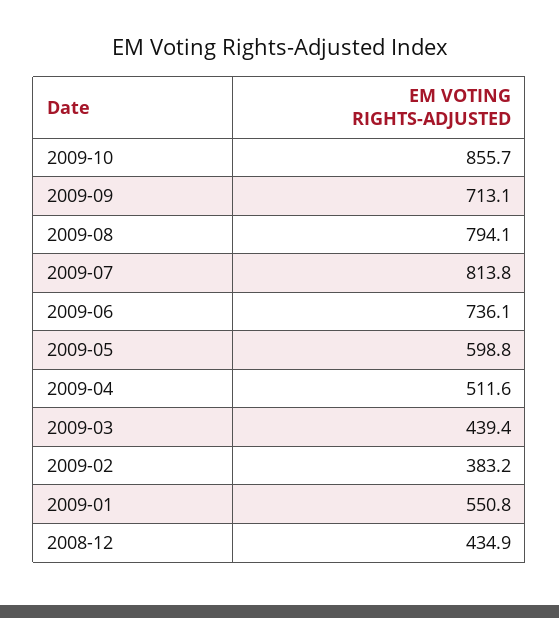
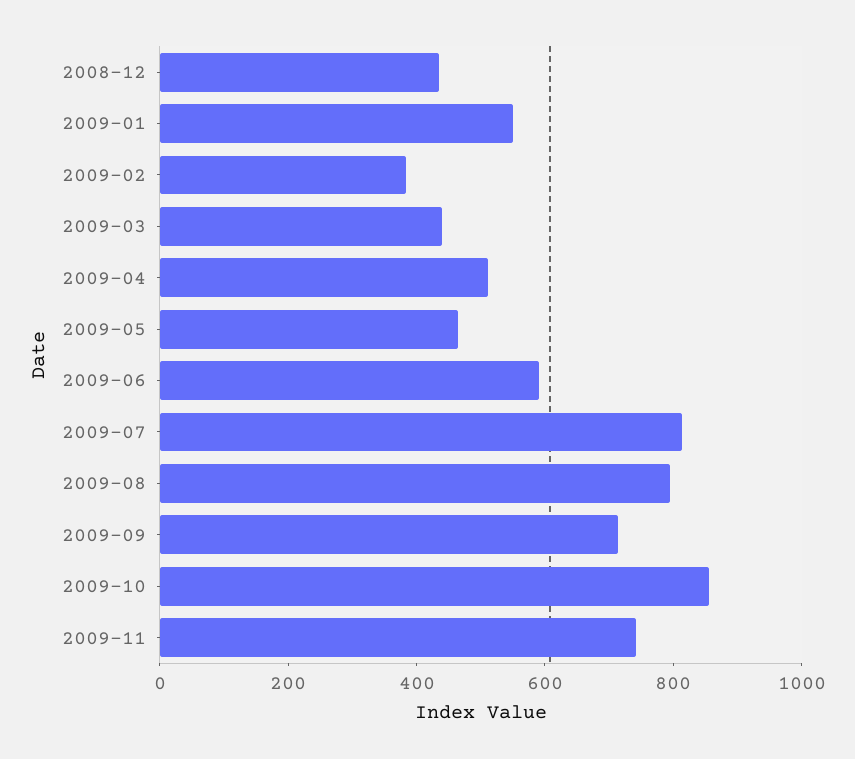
2009-06: 736.1 -> 600
2009-05: 598.8 -> 450
2009-11: none -> 750

